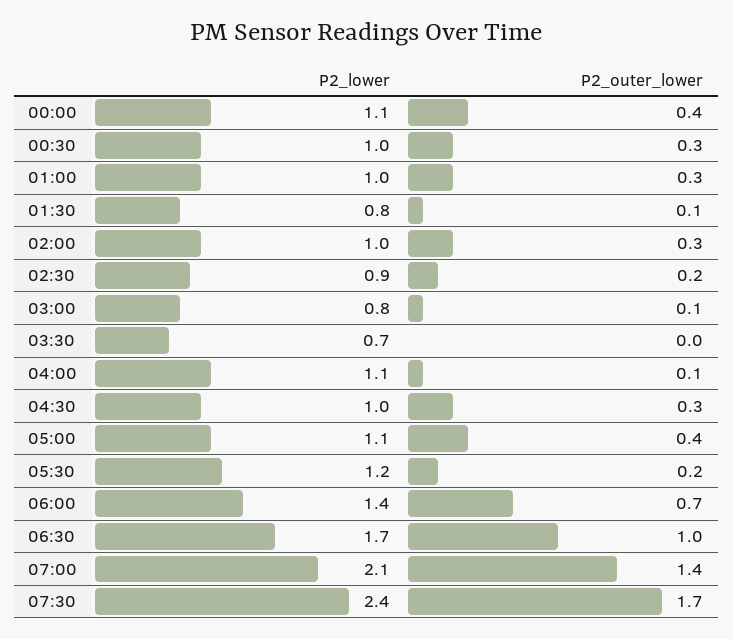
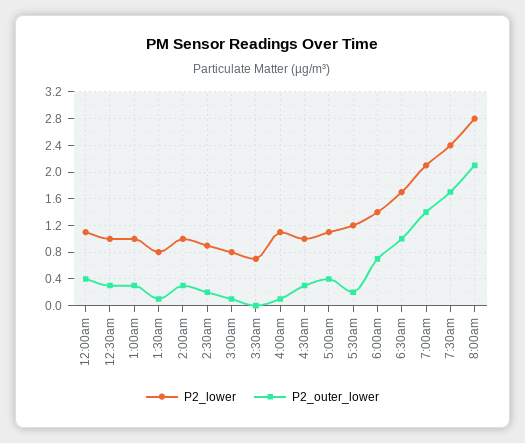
P2_lower, 8:00am: none -> 2.8
P2_outer_lower, 8:00am: none -> 2.1

